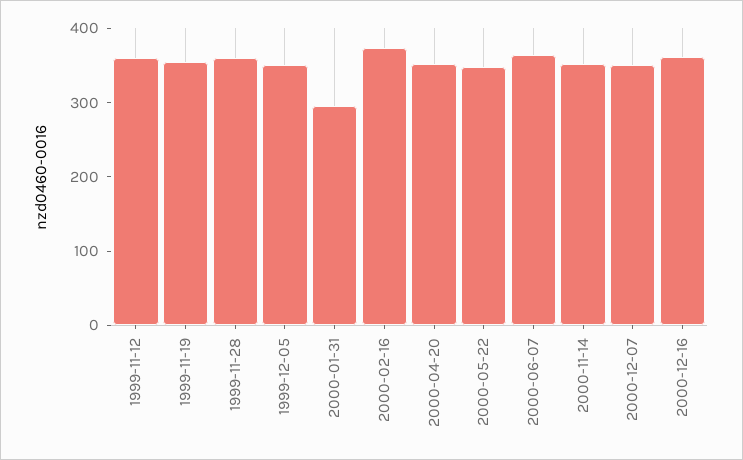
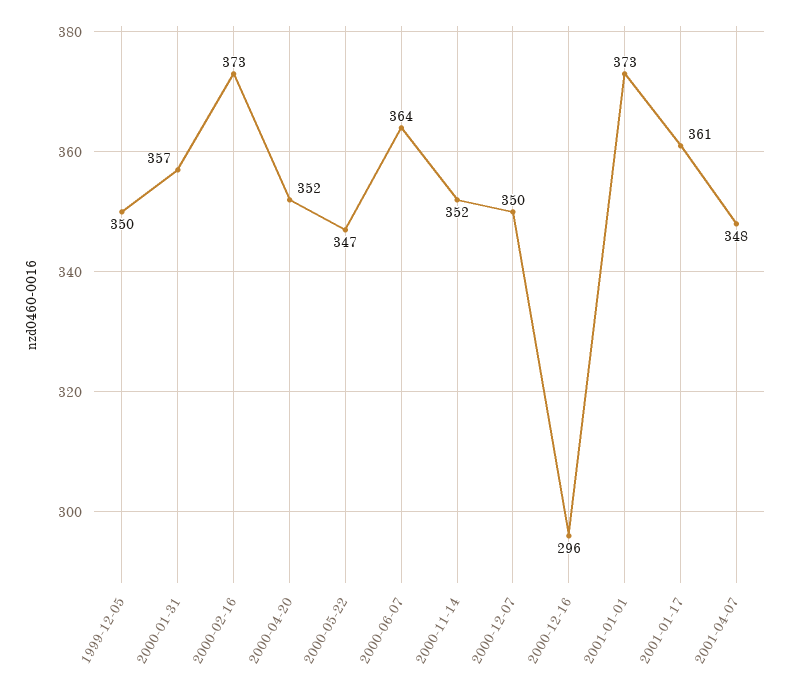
1999-11-12: 360 -> none
1999-11-19: 360 -> none
1999-11-28: 360 -> none
2000-01-31: 300 -> 357
2000-12-16: 360 -> 296
2001-01-01: none -> 373
2001-01-17: none -> 361
2001-04-07: none -> 348

